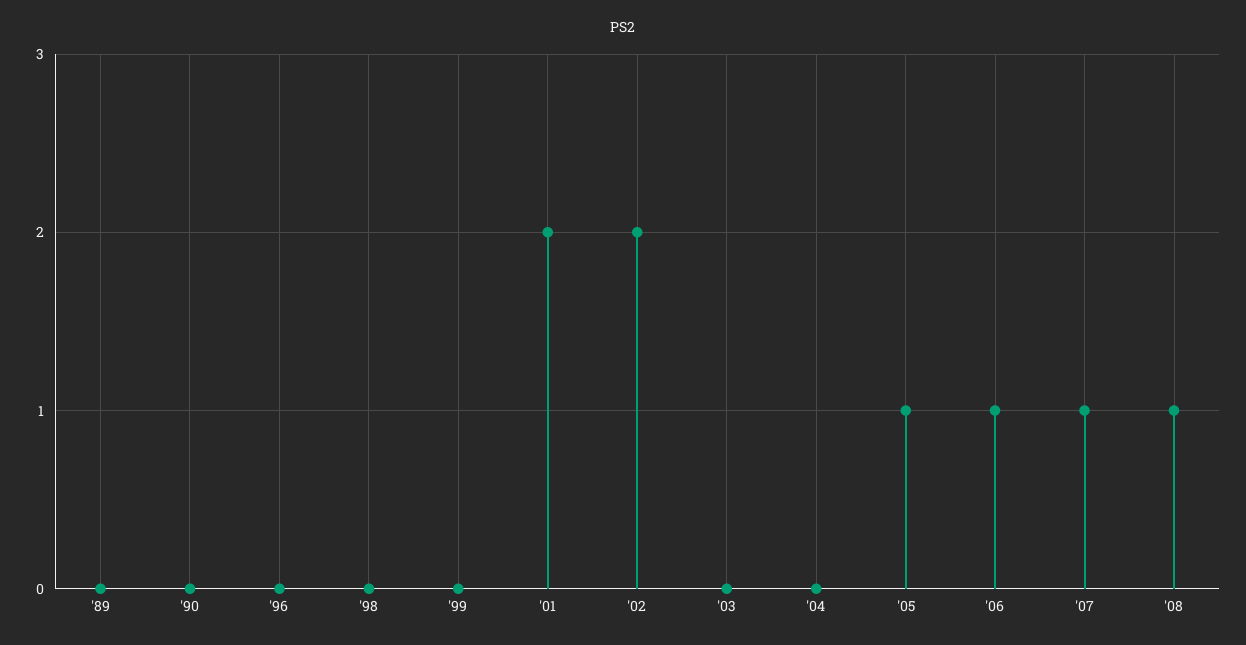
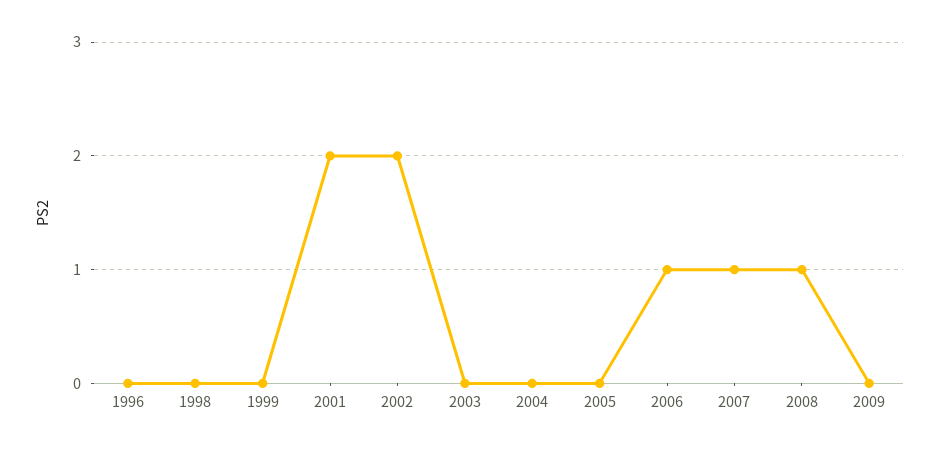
'89: 0 -> none
'90: 0 -> none
'05: 1 -> 0
2009: none -> 0

